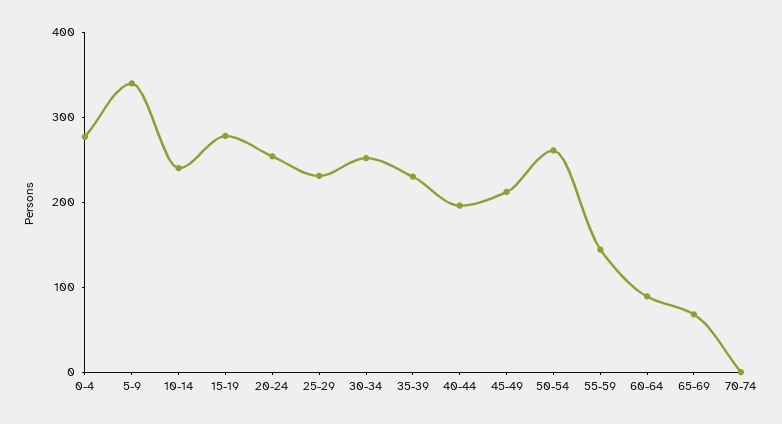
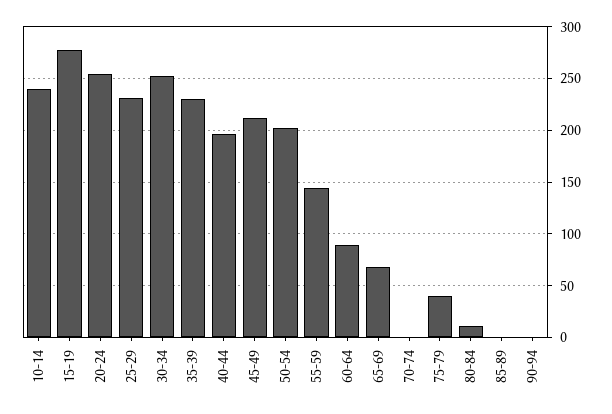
0-4: 280 -> none
5-9: 340 -> none
50-54: 260 -> 200
75-79: none -> 40
80-84: none -> 10
85-89: none -> 0
90-94: none -> 0

